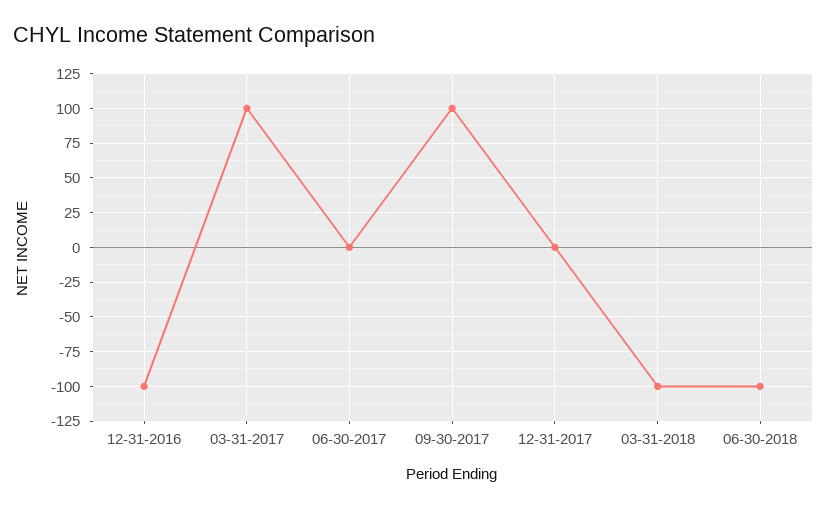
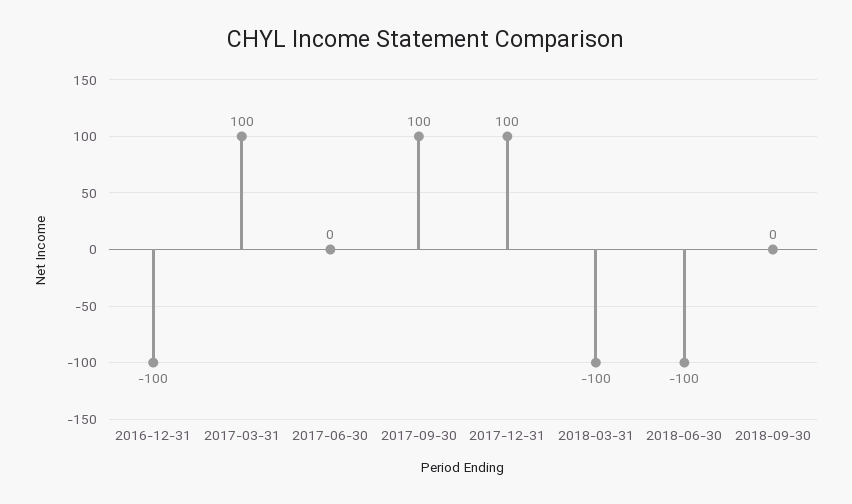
12-31-2017: 0 -> 100
2018-09-30: none -> 0

